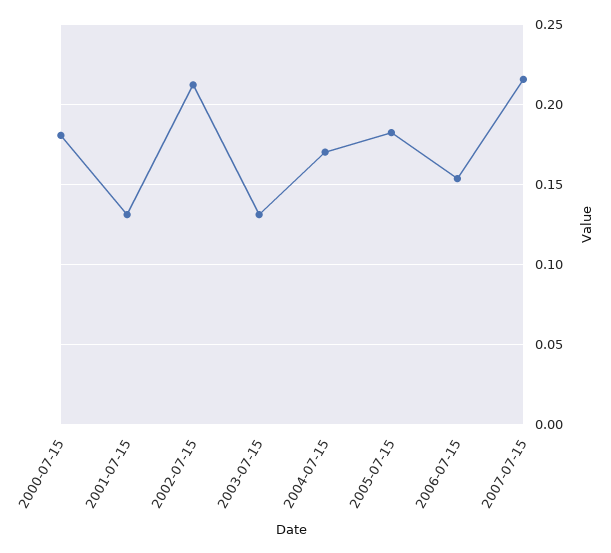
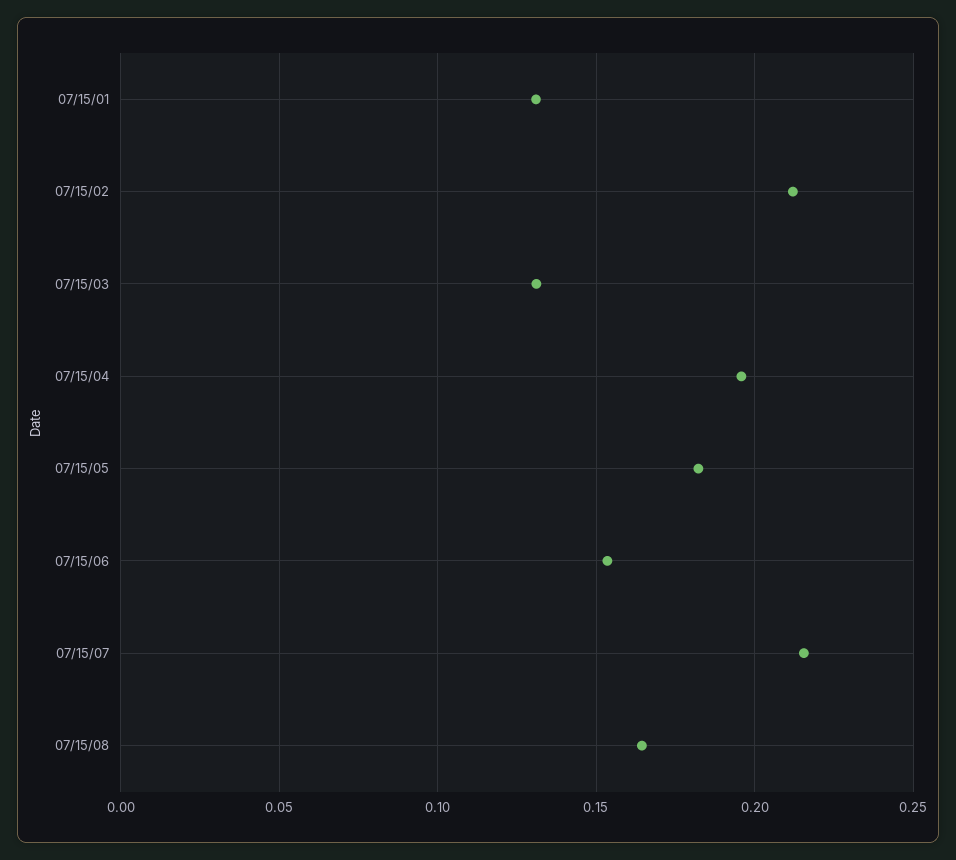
2000-07-15: 0.18 -> none
2004-07-15: 0.17 -> 0.195
07/15/08: none -> 0.165

